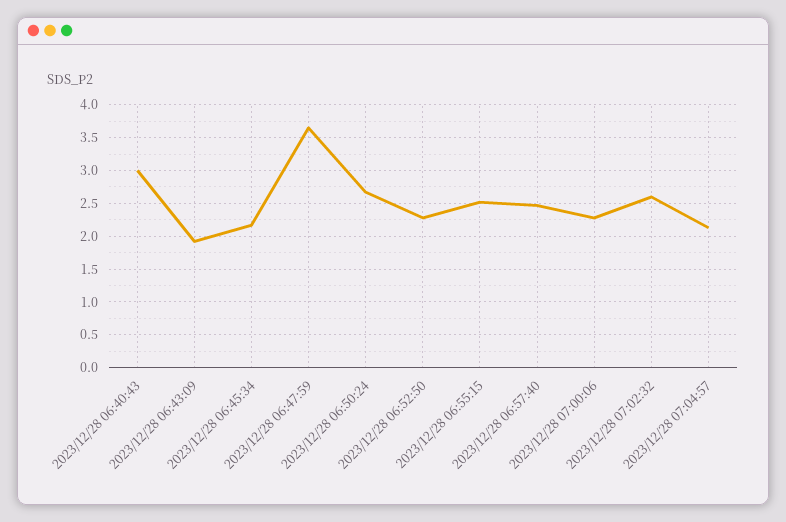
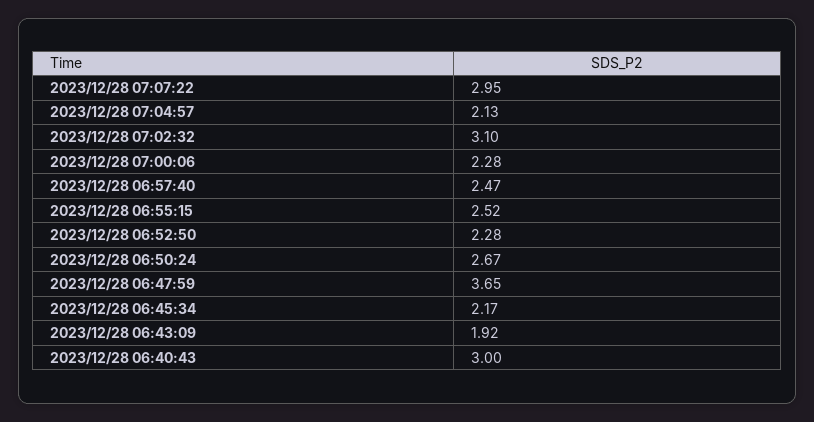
2023/12/28 07:02:32: 2.6 -> 3.1
2023/12/28 07:07:22: none -> 2.95

